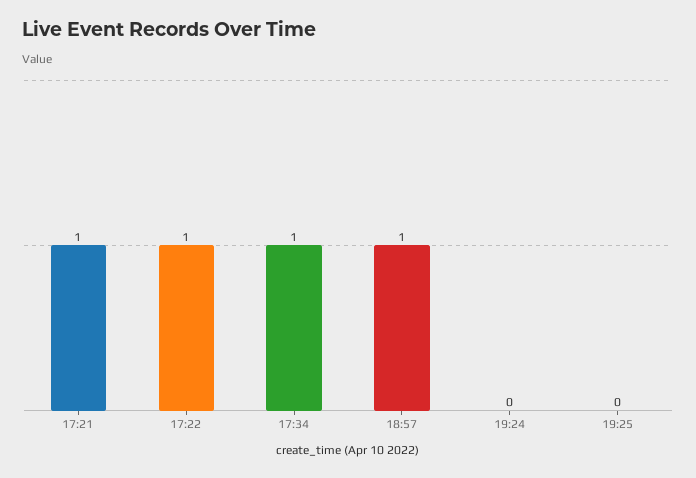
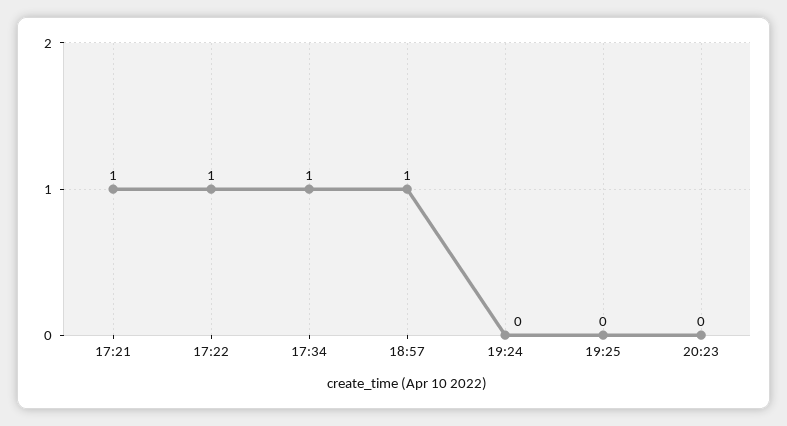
20:23: none -> 0

